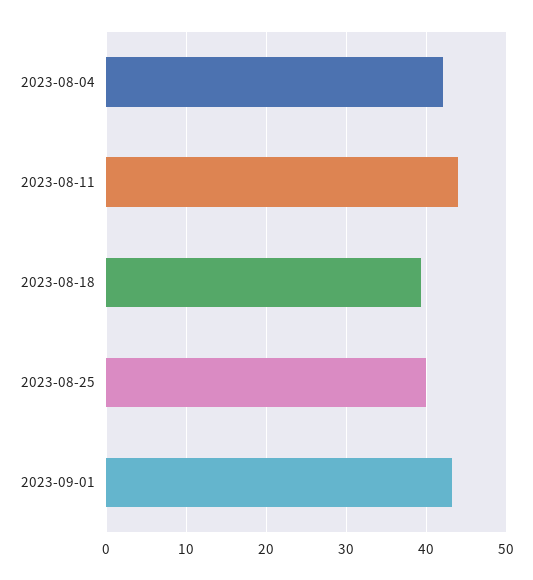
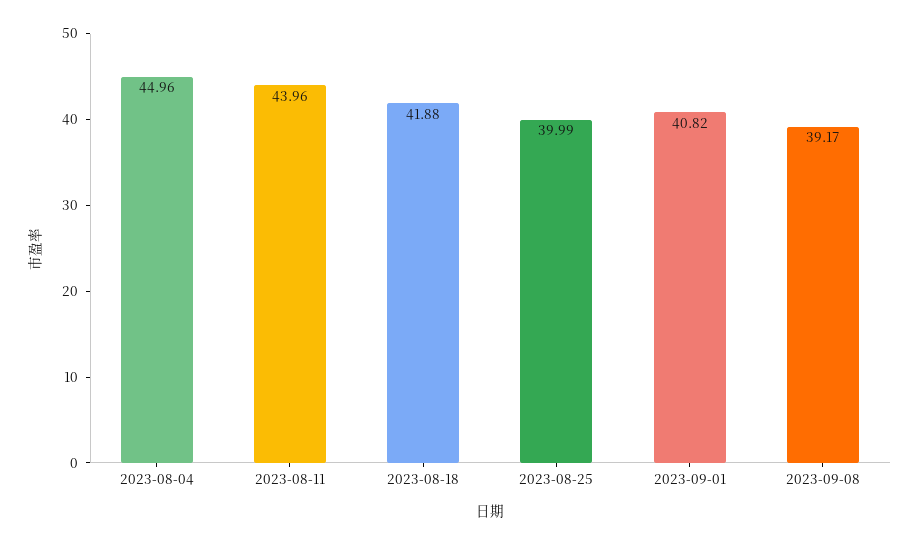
2023-08-04: 42 -> 44.96
2023-08-18: 39 -> 41.88
2023-09-01: 43 -> 40.82
2023-09-08: none -> 39.17

